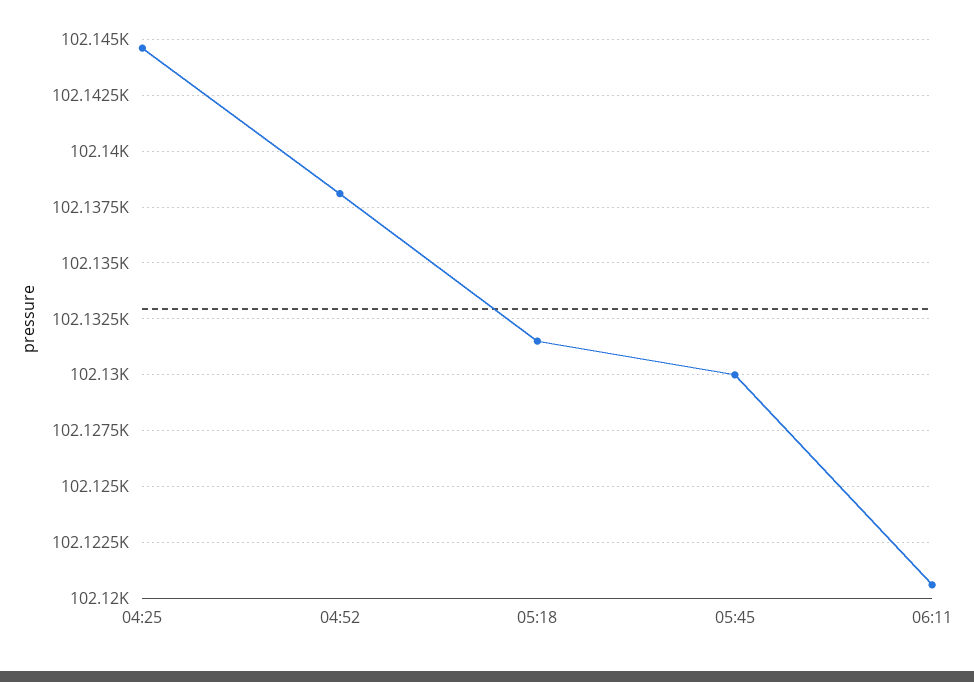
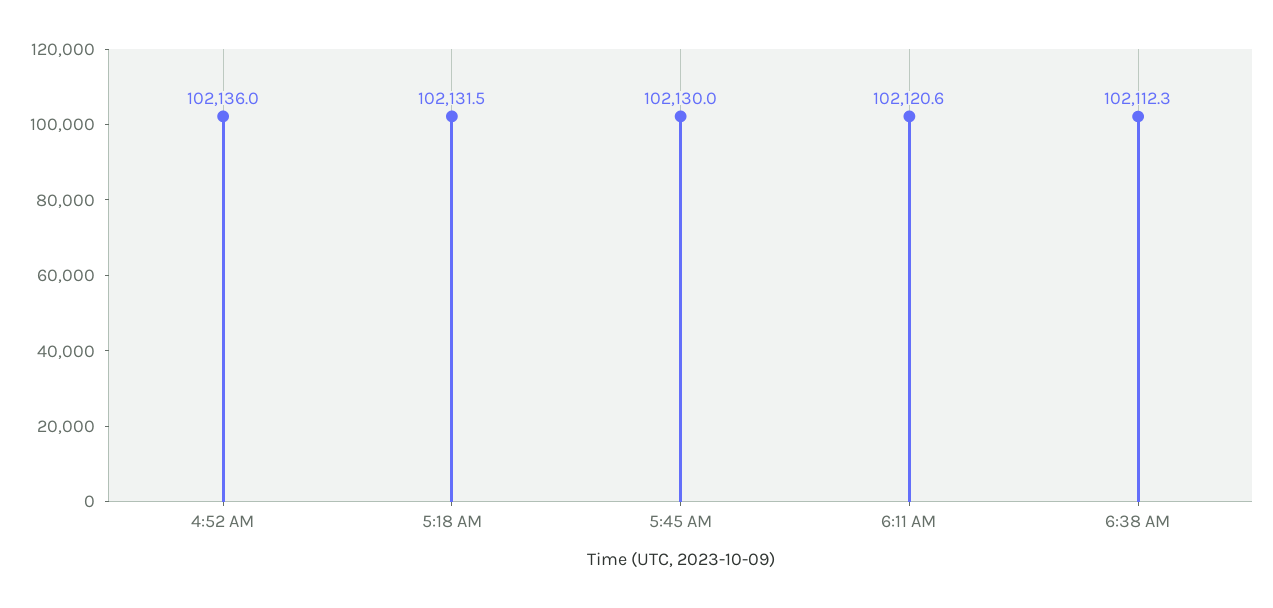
04:25: 102144.5 -> none
04:52: 102138 -> 102136
6:38 AM: none -> 102112.3

